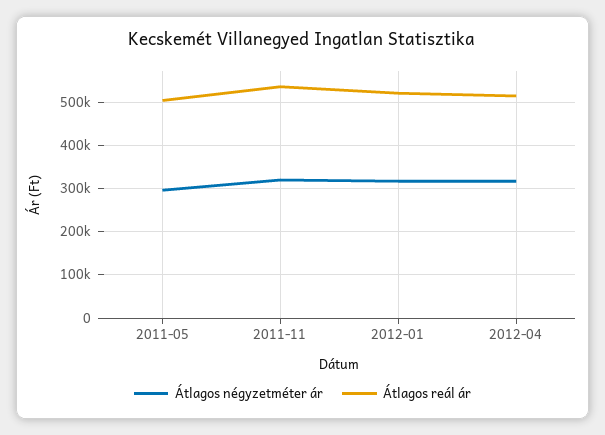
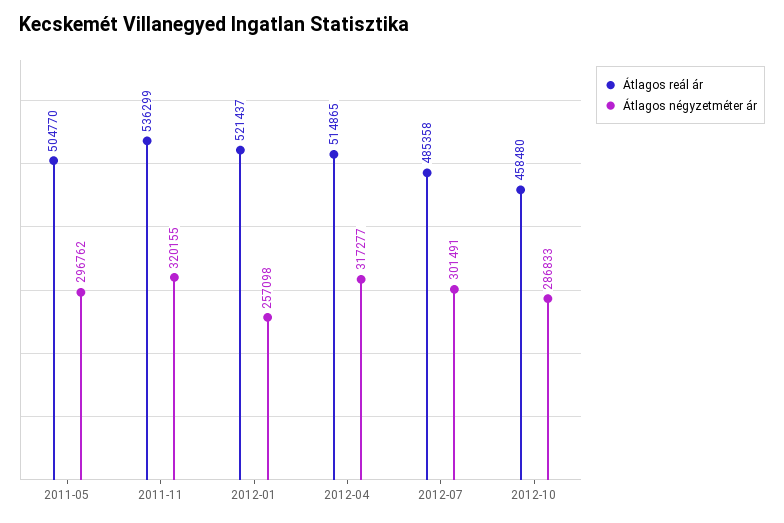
Átlagos négyzetméter ár, 2012-01: 320000 -> 257098
Átlagos reál ár, 2012-07: none -> 485358
Átlagos négyzetméter ár, 2012-07: none -> 301491
Átlagos reál ár, 2012-10: none -> 458480
Átlagos négyzetméter ár, 2012-10: none -> 286833

